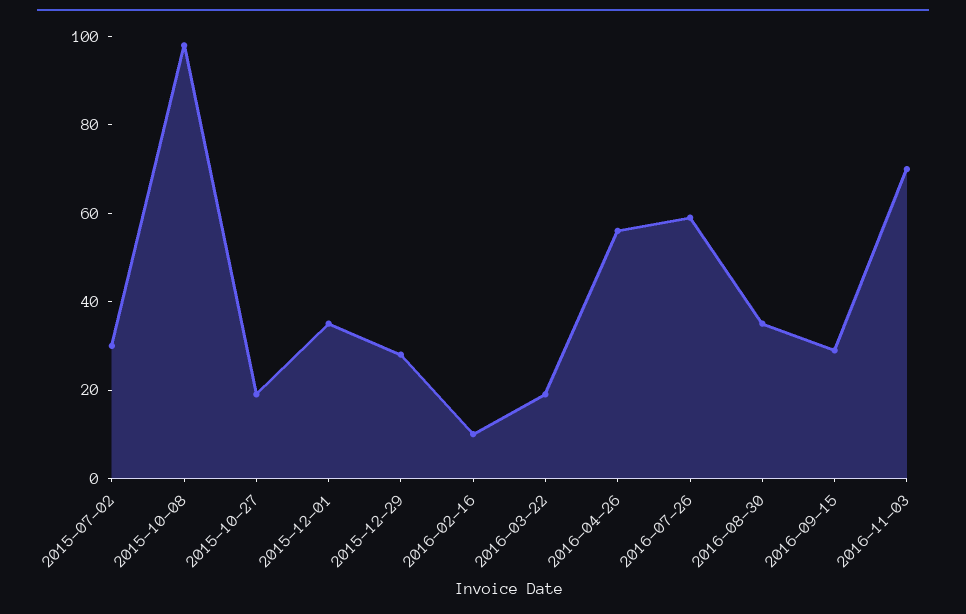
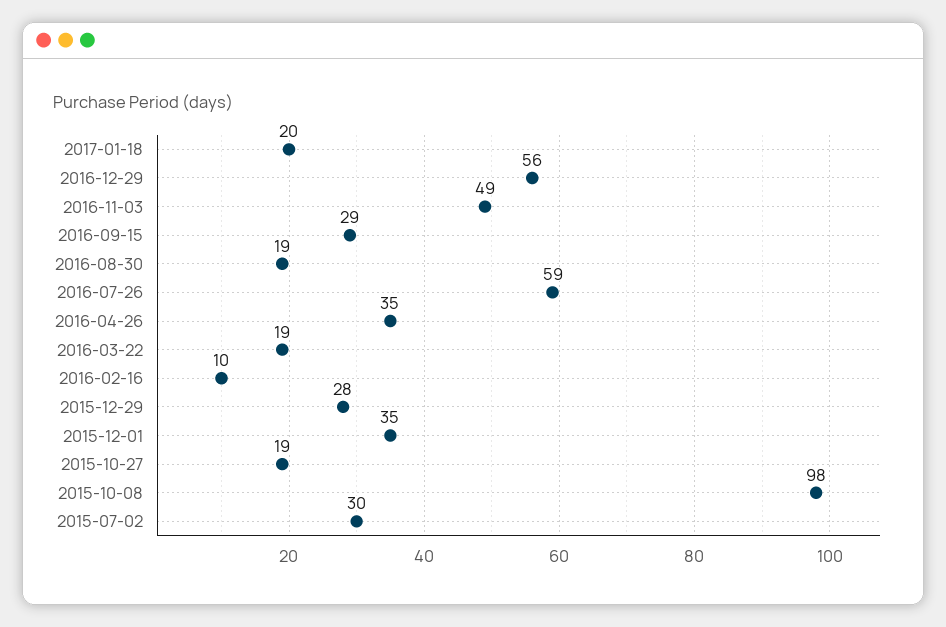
2016-04-26: 55 -> 35
2016-08-30: 35 -> 19
2016-11-03: 70 -> 49
2017-01-18: none -> 20
2016-12-29: none -> 56

